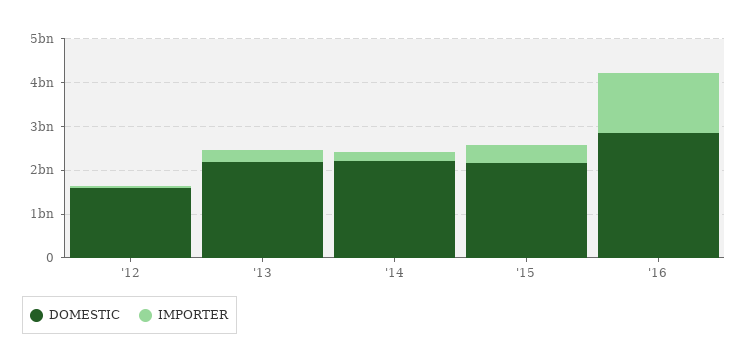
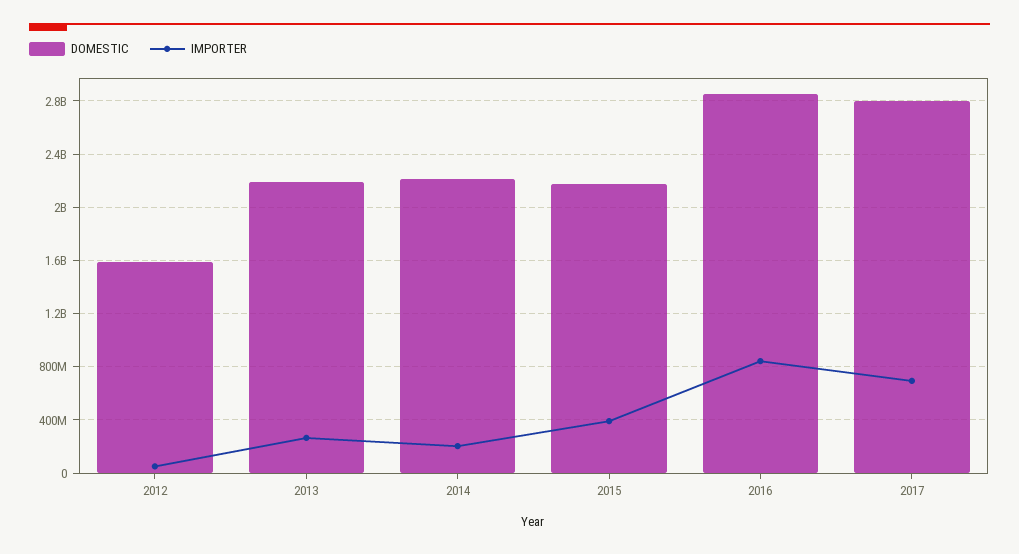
IMPORTER, '16: 1400000000 -> 850000000
DOMESTIC, 2017: none -> 2800000000
IMPORTER, 2017: none -> 700000000

